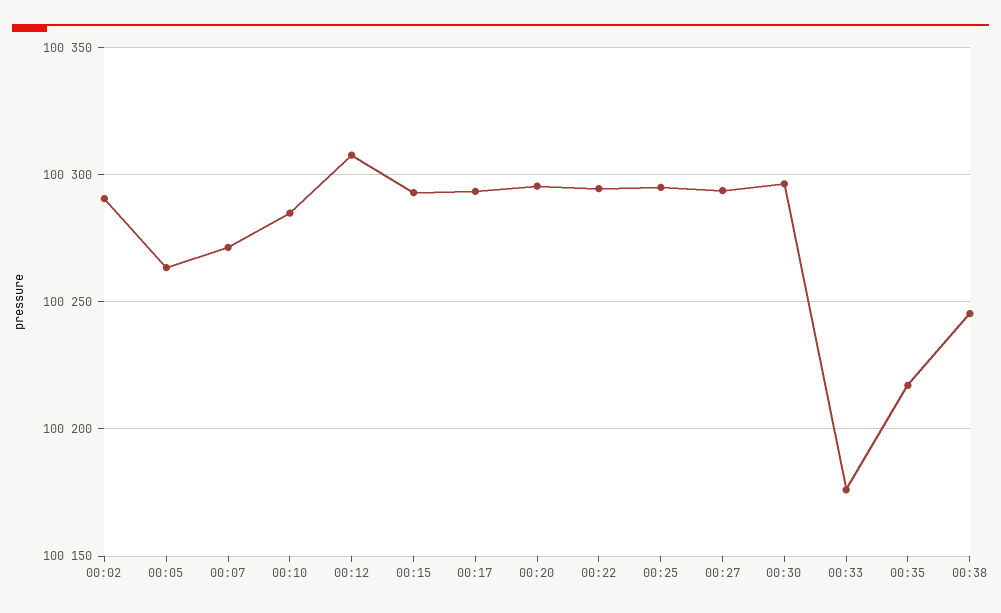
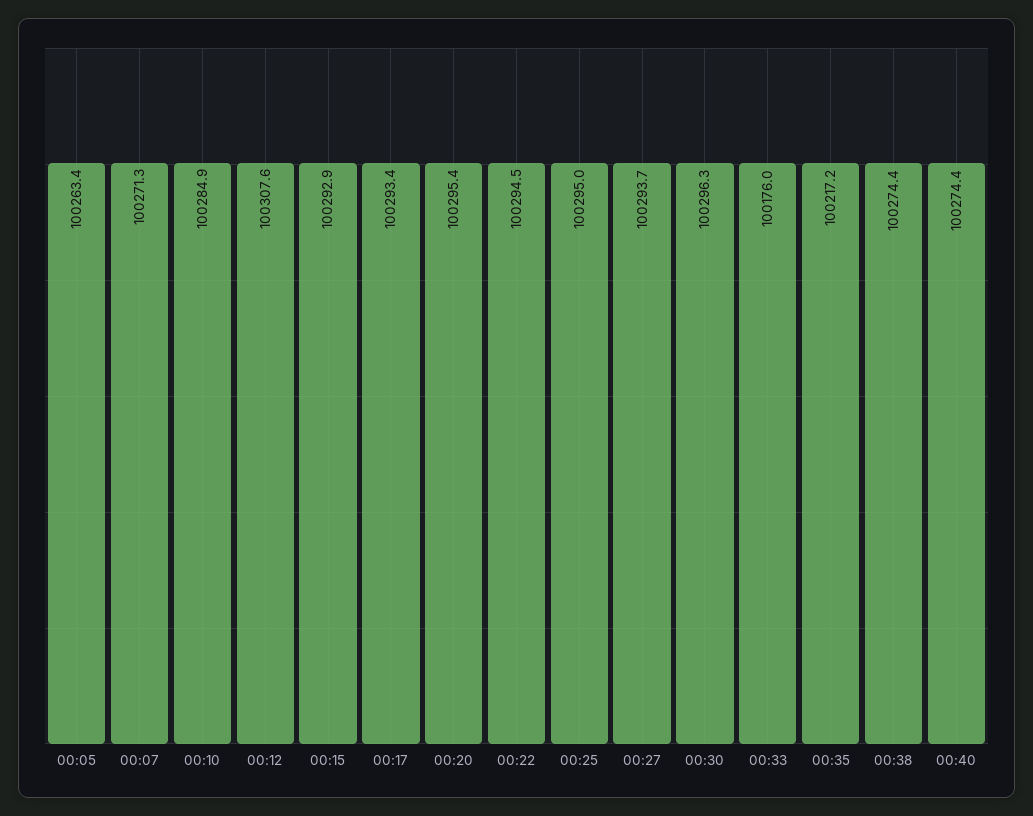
00:02: 100290 -> none
00:38: 100245 -> 100274.4
00:40: none -> 100274.4

